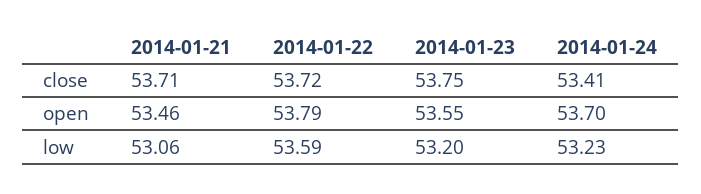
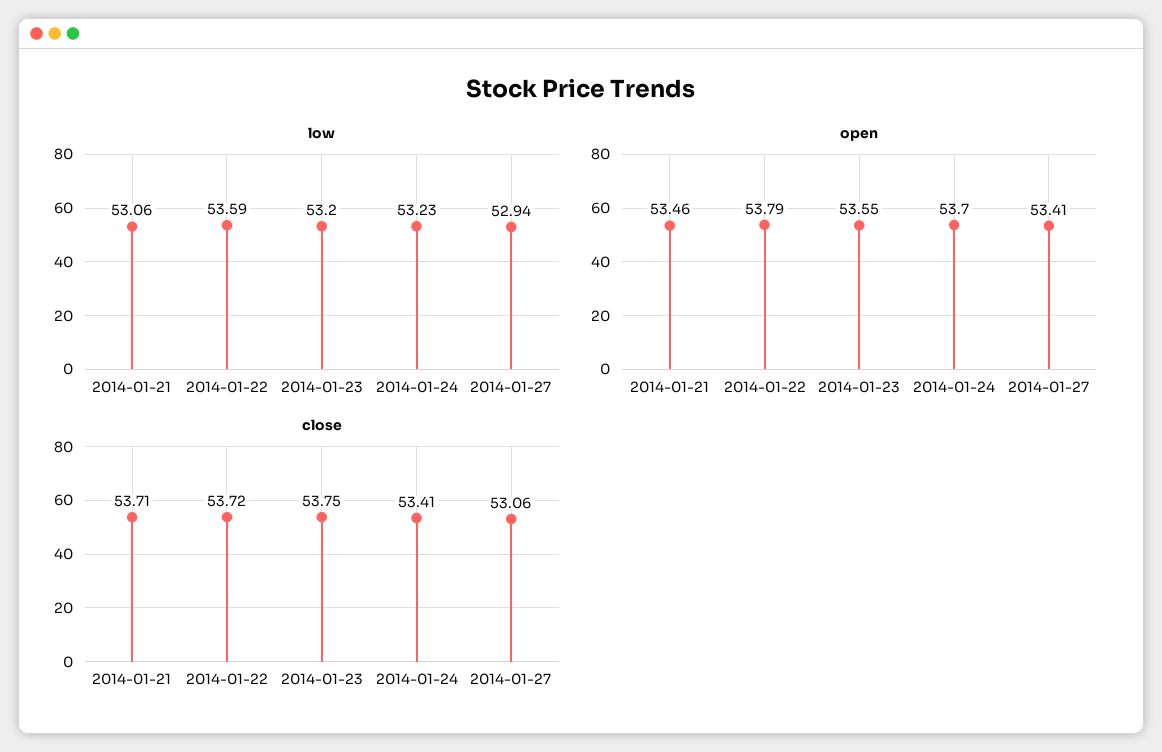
low, 2014-01-27: none -> 52.94
open, 2014-01-27: none -> 53.41
close, 2014-01-27: none -> 53.06

